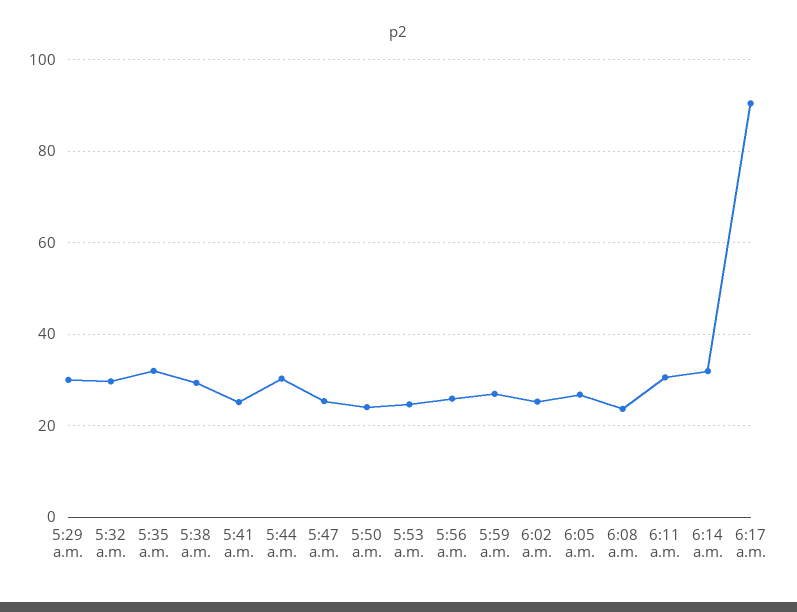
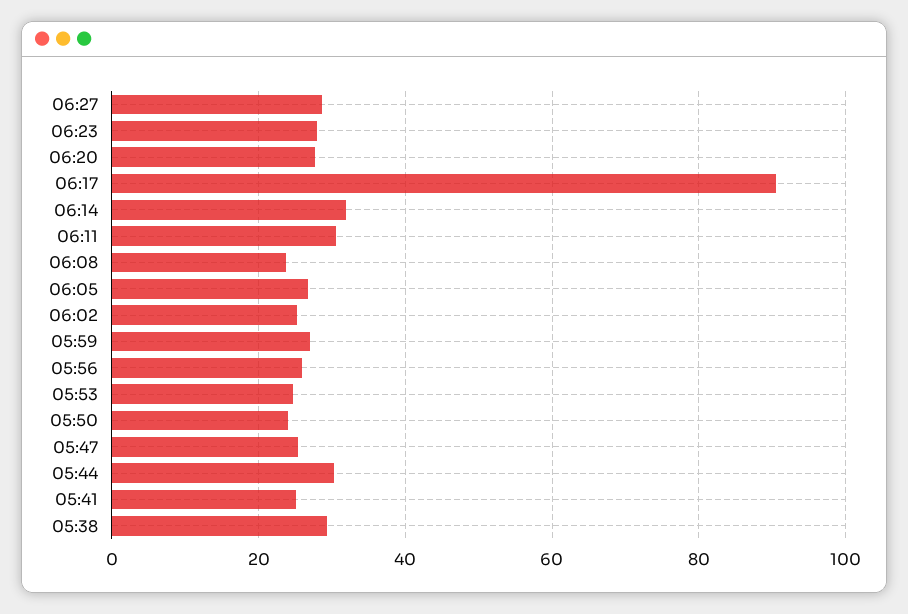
5:29 a.m.: 30 -> none
5:32 a.m.: 30 -> none
5:35 a.m.: 32 -> none
06:27: none -> 28
06:23: none -> 28
06:20: none -> 28

